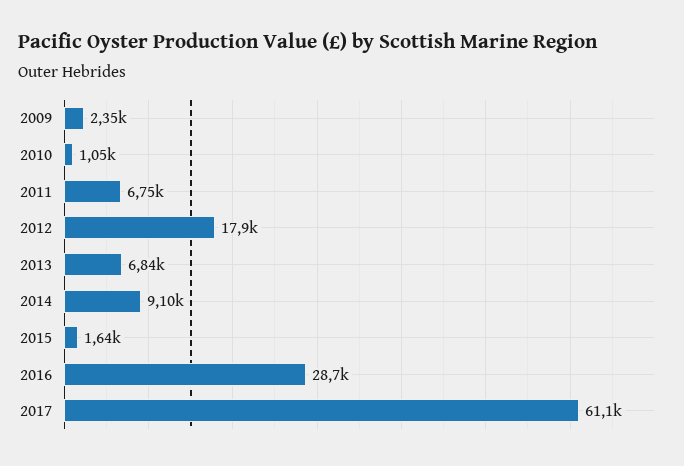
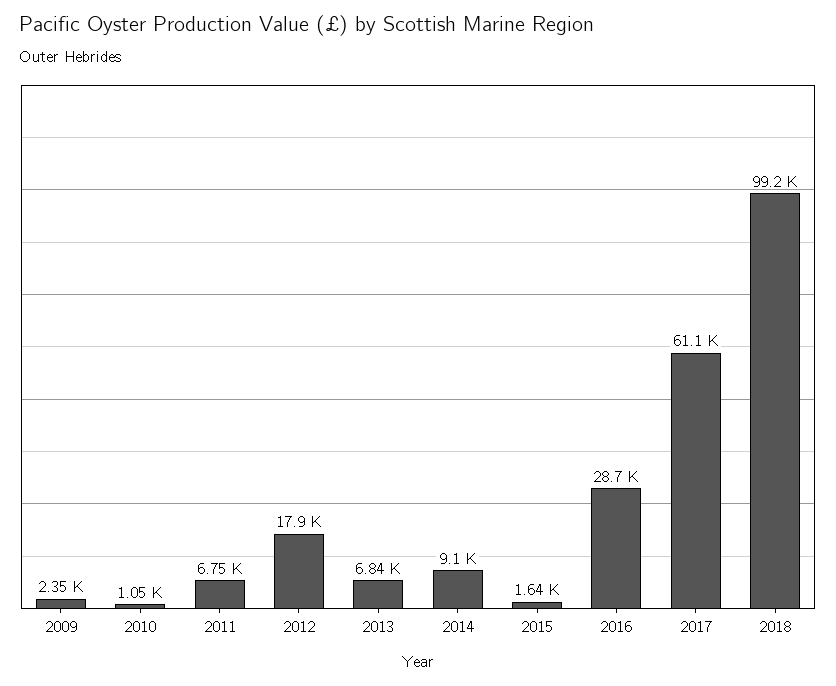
2018: none -> 99200

